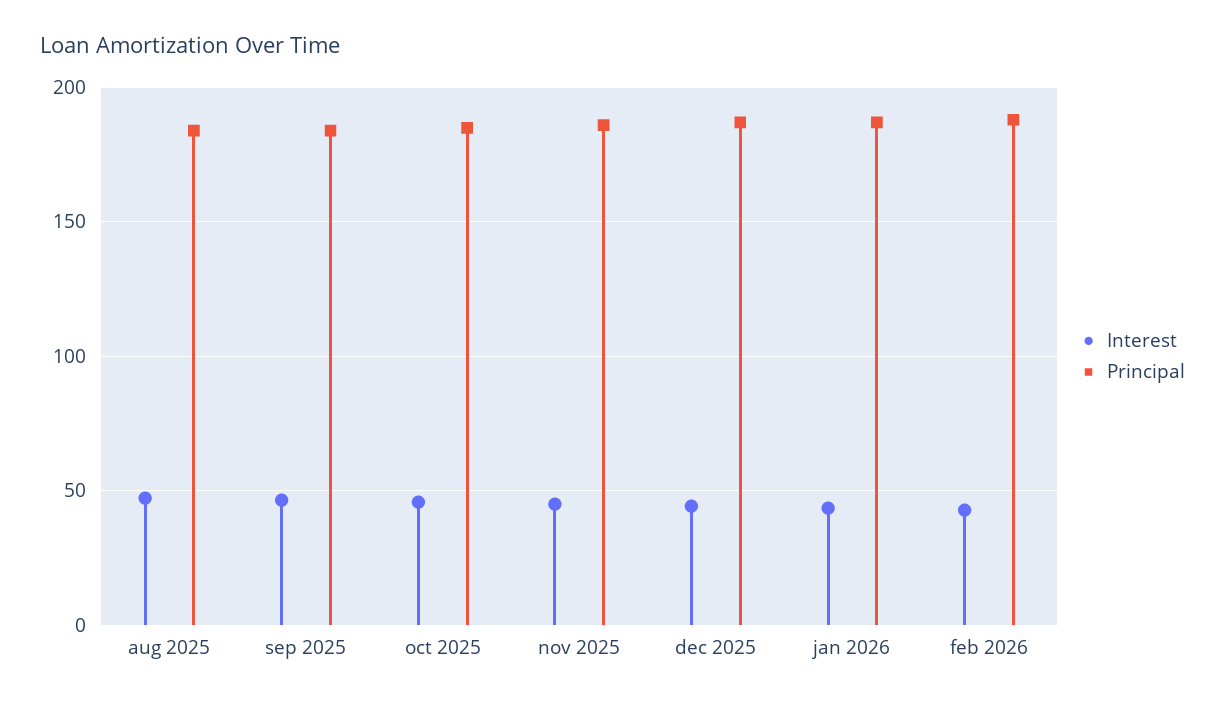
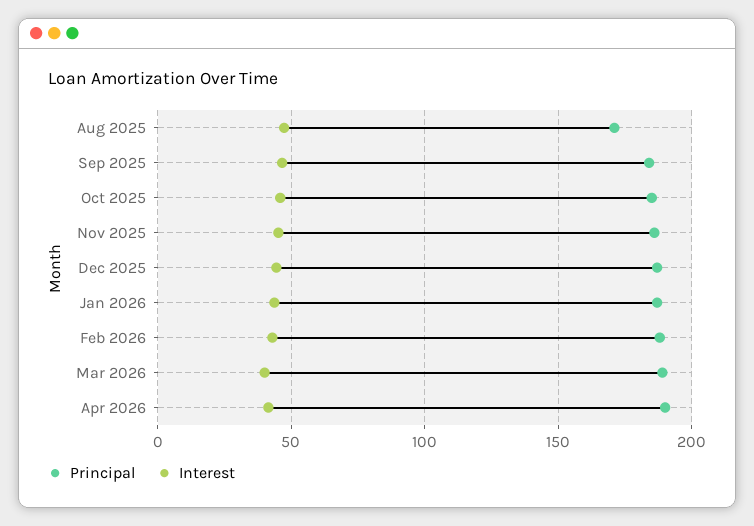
Principal, aug 2025: 185 -> 170
Principal, Mar 2026: none -> 190
Interest, Mar 2026: none -> 40
Principal, Apr 2026: none -> 190
Interest, Apr 2026: none -> 40

